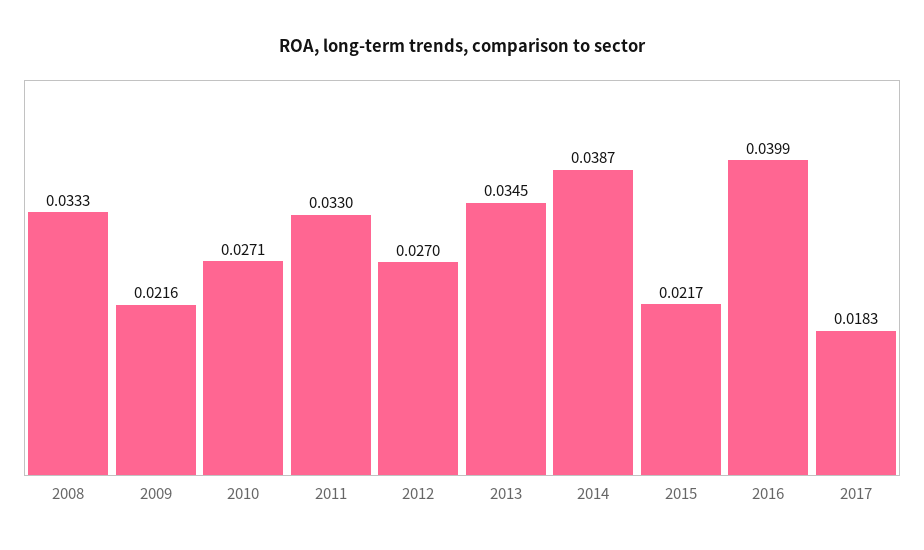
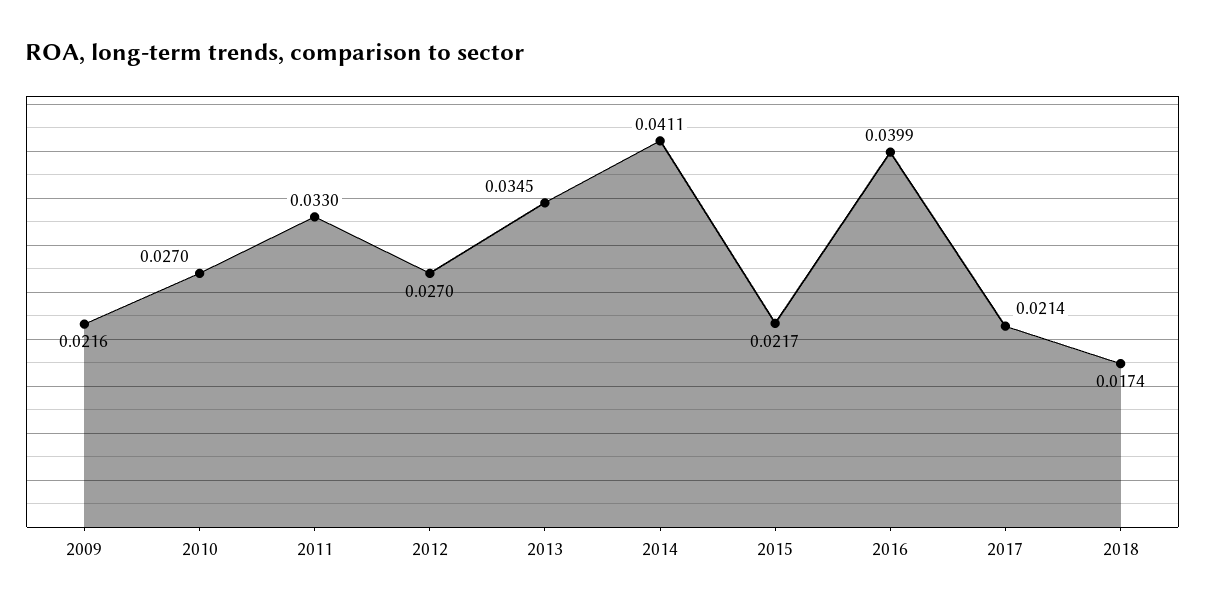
2008: 0.0333 -> none
2010: 0.0271 -> 0.027
2014: 0.0387 -> 0.0411
2017: 0.0183 -> 0.0214
2018: none -> 0.0174

